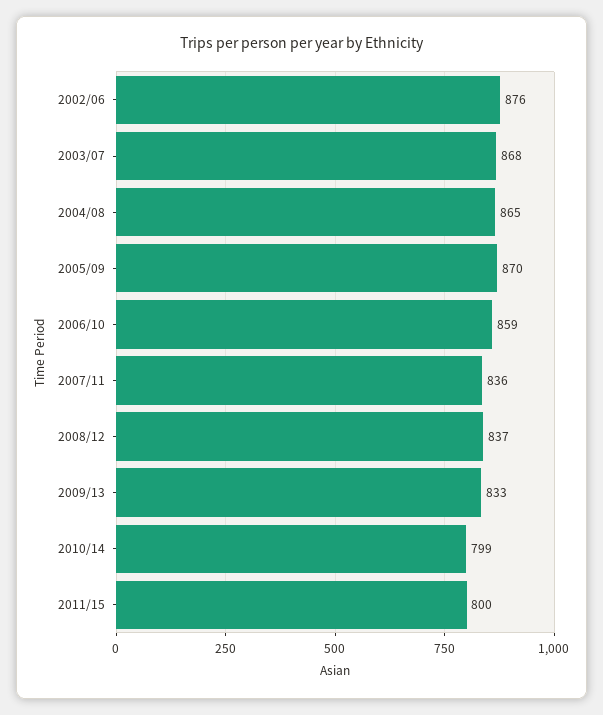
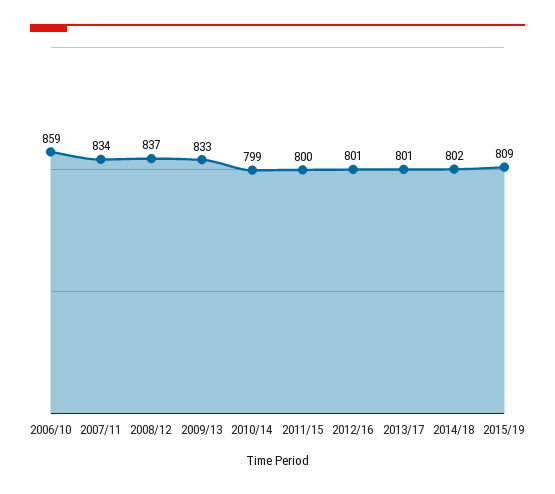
2002/06: 876 -> none
2003/07: 868 -> none
2004/08: 865 -> none
2005/09: 870 -> none
2007/11: 836 -> 834
2012/16: none -> 801
2013/17: none -> 801
2014/18: none -> 802
2015/19: none -> 809

